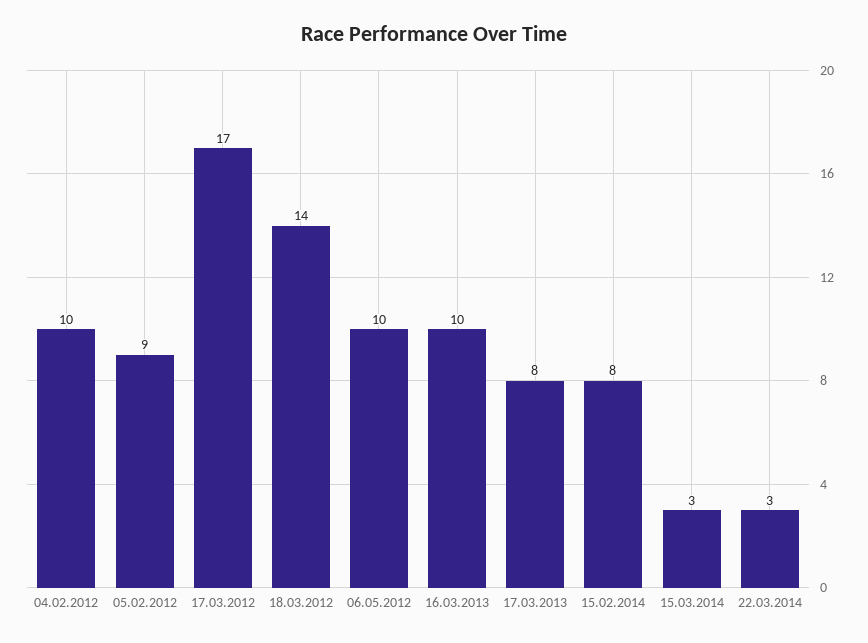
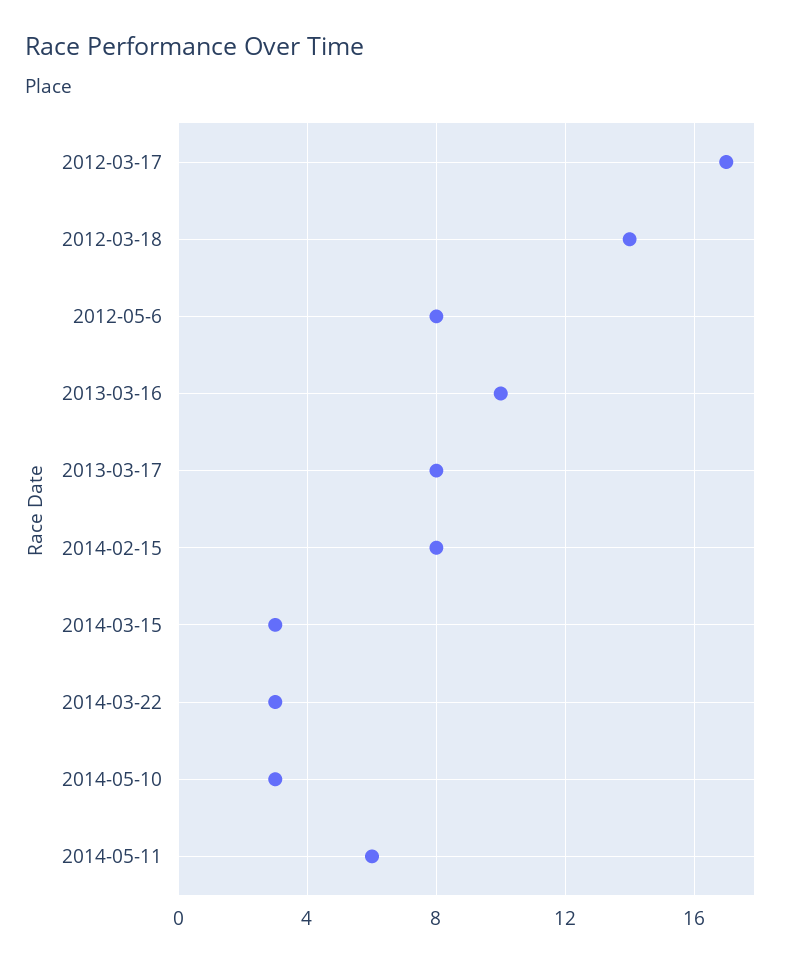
04.02.2012: 10 -> none
05.02.2012: 9 -> none
06.05.2012: 10 -> 8
2014-05-10: none -> 3
2014-05-11: none -> 6

